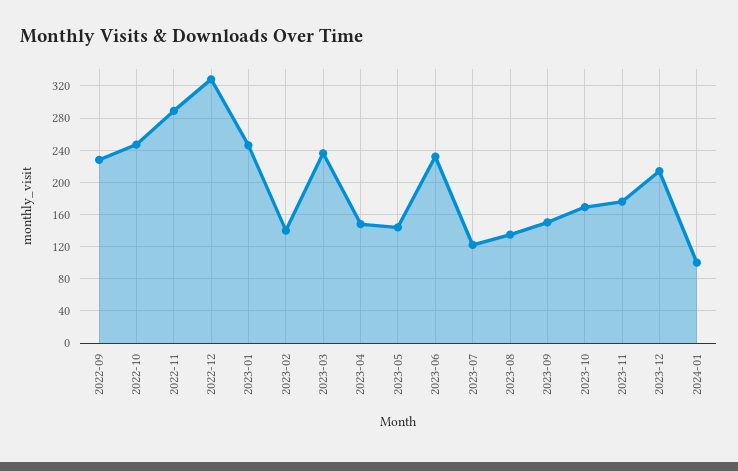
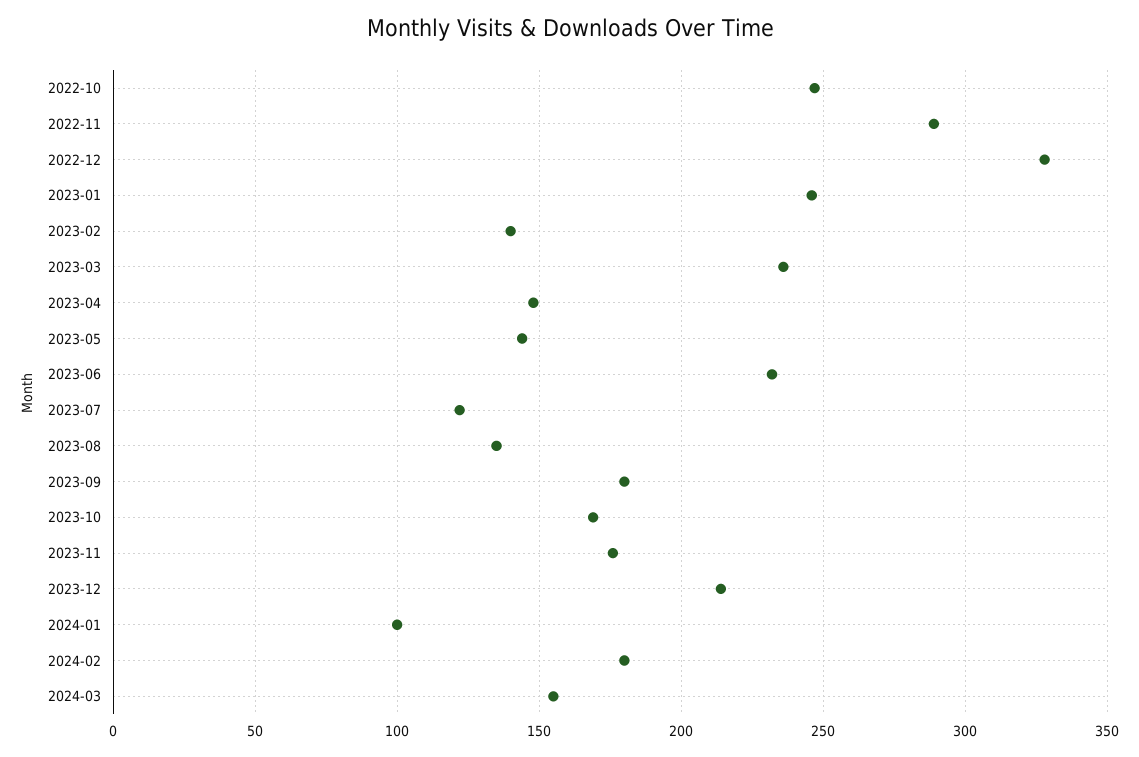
2022-09: 230 -> none
2023-09: 150 -> 180
2024-02: none -> 180
2024-03: none -> 155

